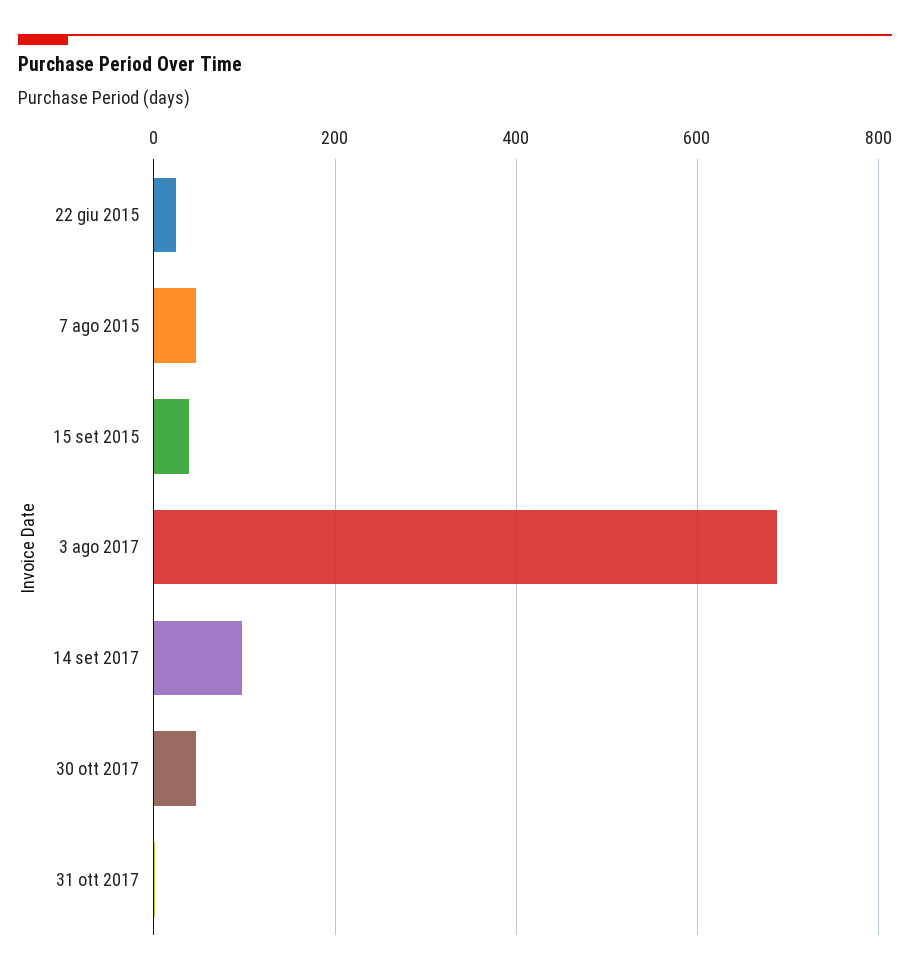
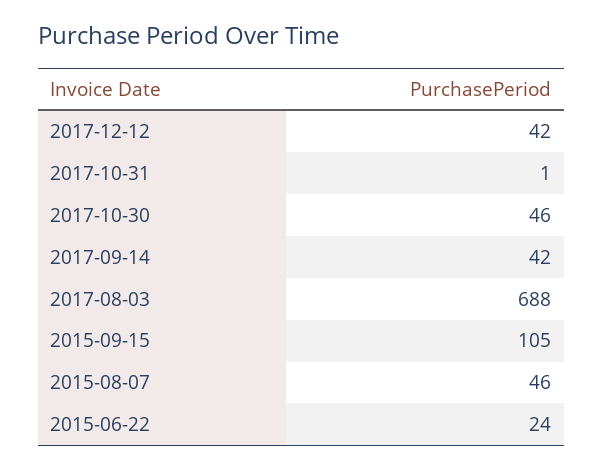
15 set 2015: 40 -> 105
14 set 2017: 100 -> 42
2017-12-12: none -> 42

